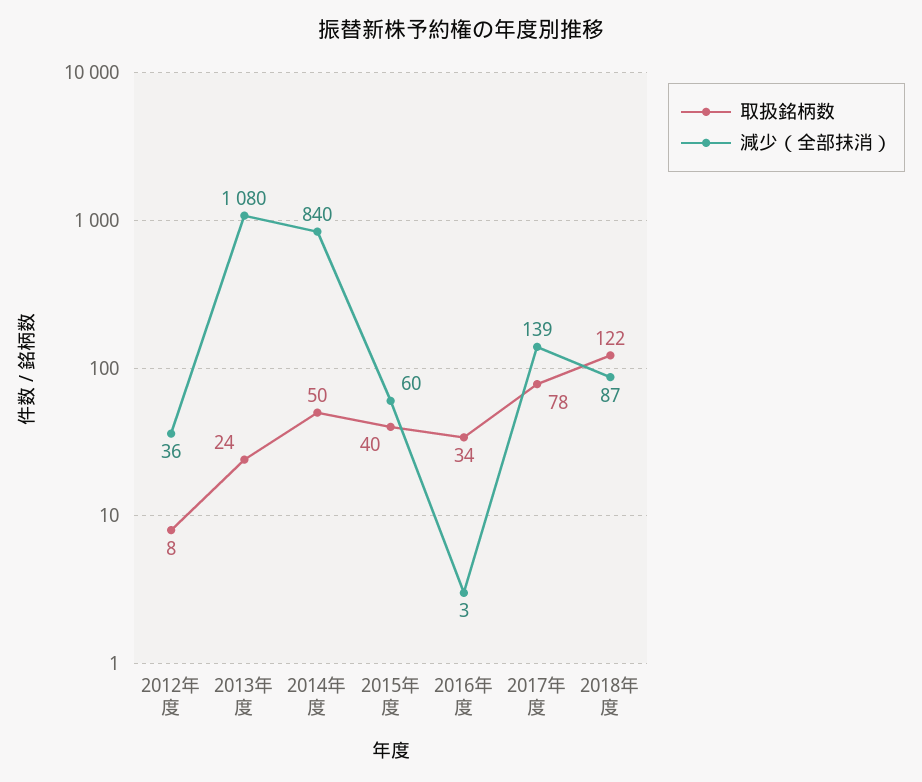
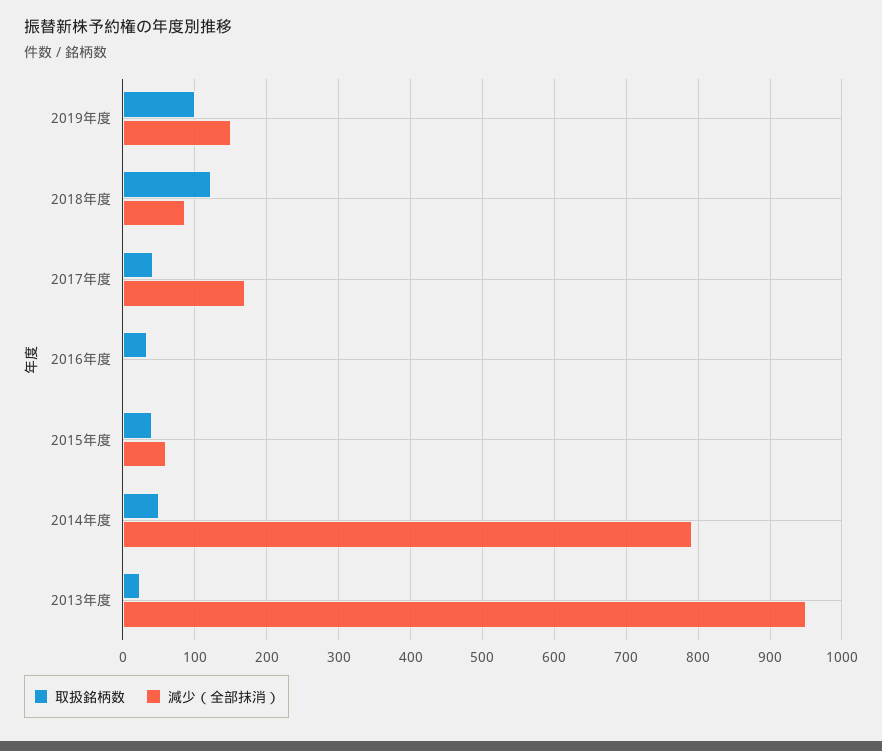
取扱銘柄数, 2012年度: 8 -> none
減少（全部抹消）, 2012年度: 36 -> none
減少（全部抹消）, 2013年度: 1080 -> 950
減少（全部抹消）, 2014年度: 840 -> 790
取扱銘柄数, 2017年度: 78 -> 40
減少（全部抹消）, 2017年度: 139 -> 170
取扱銘柄数, 2019年度: none -> 100
減少（全部抹消）, 2019年度: none -> 150

